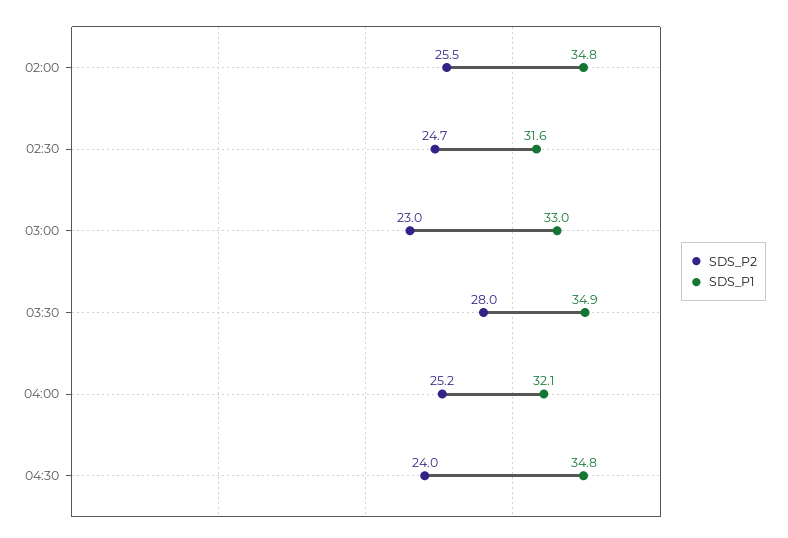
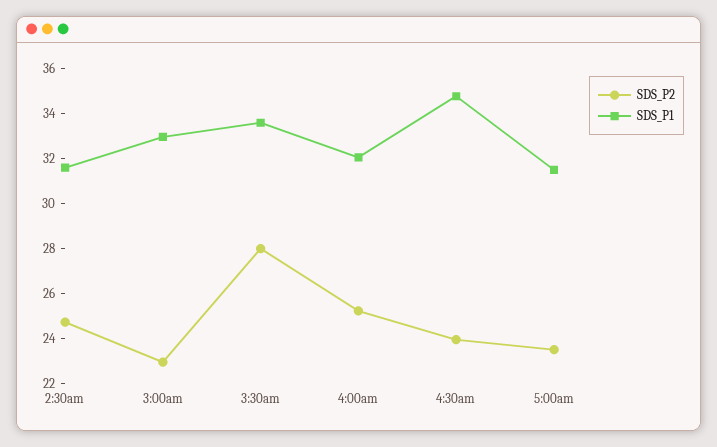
SDS_P2, 02:00: 25.5 -> none
SDS_P1, 02:00: 34.8 -> none
SDS_P1, 03:30: 34.9 -> 33.5
SDS_P2, 5:00am: none -> 23.5
SDS_P1, 5:00am: none -> 31.5

